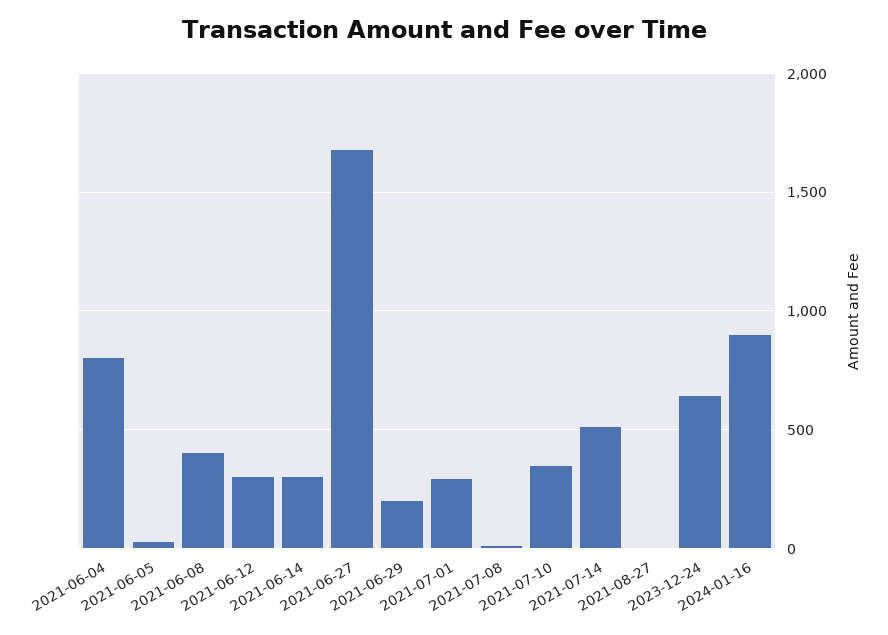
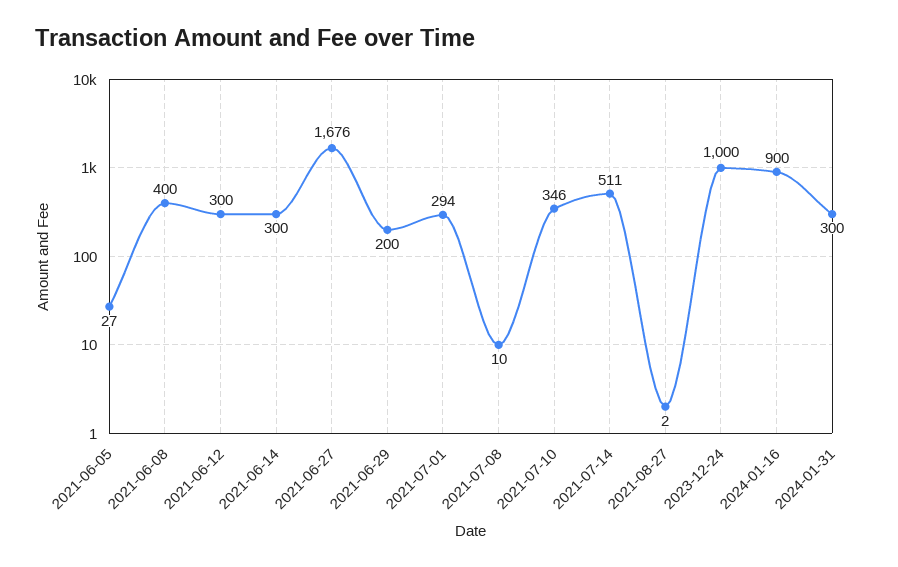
2021-06-04: 800 -> none
2023-12-24: 650 -> 1000
2024-01-31: none -> 300

